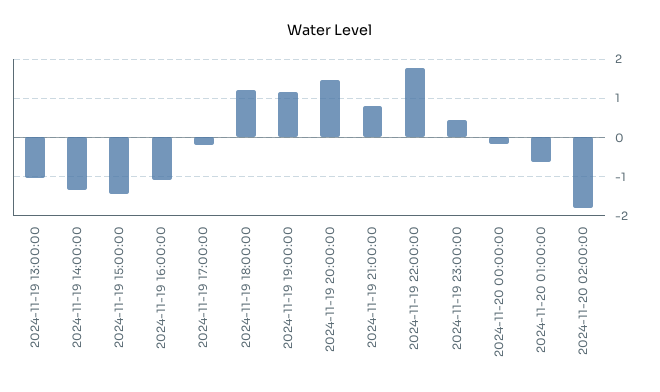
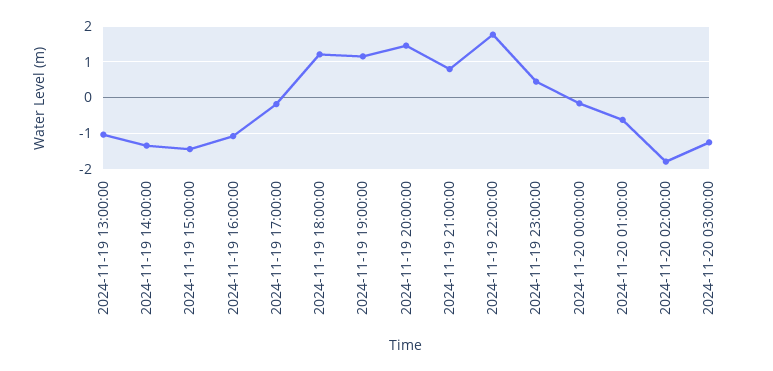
2024-11-20 03:00:00: none -> -1.2

